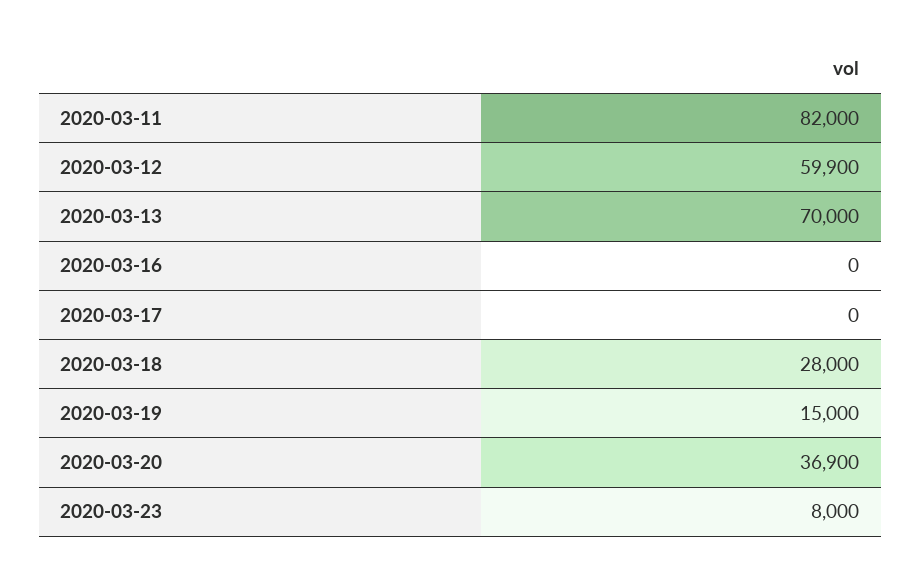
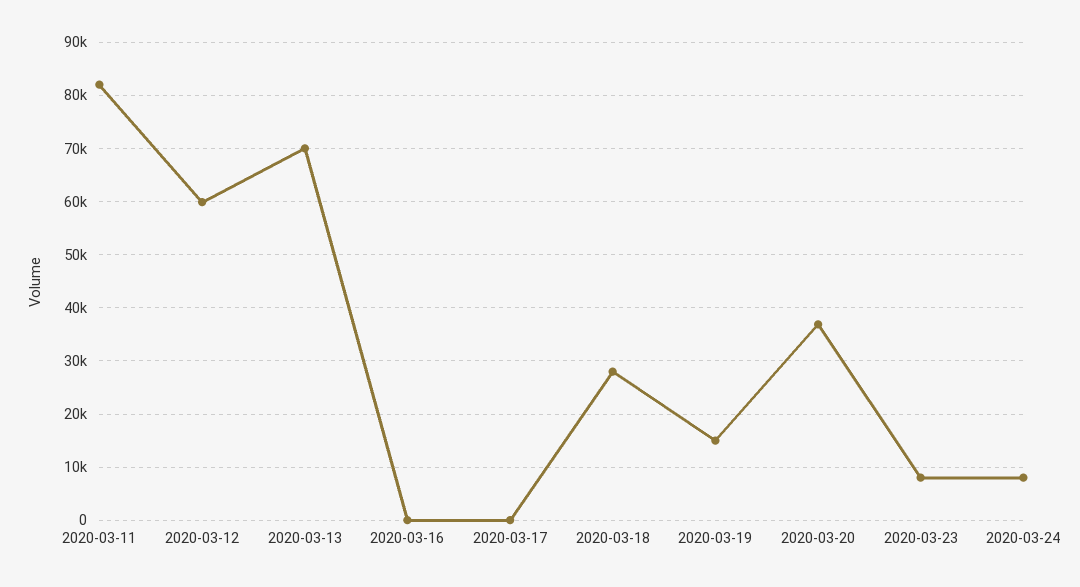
2020-03-24: none -> 8000

